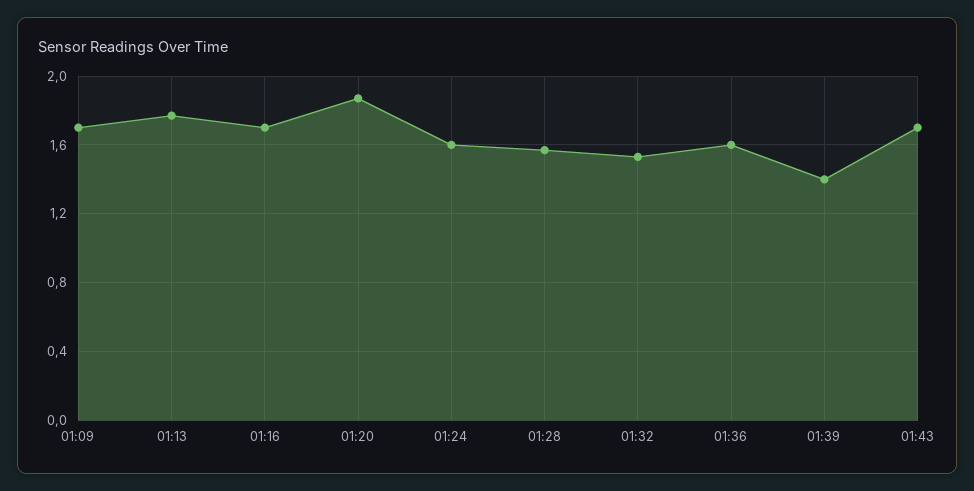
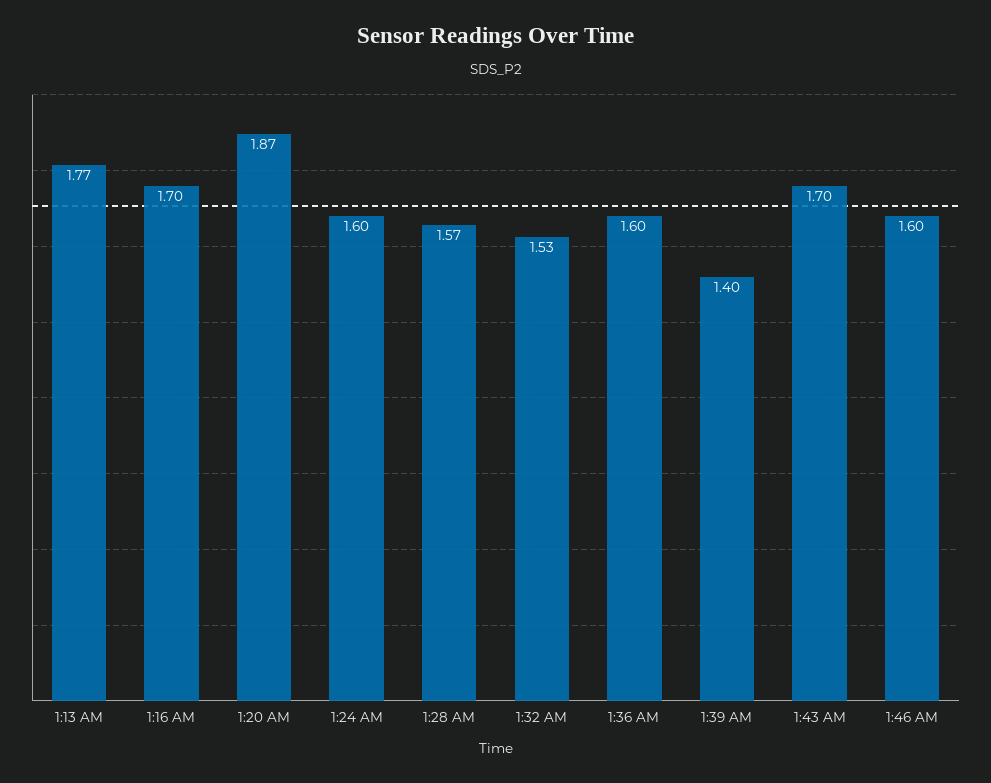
01:09: 1.7 -> none
1:46 AM: none -> 1.6

